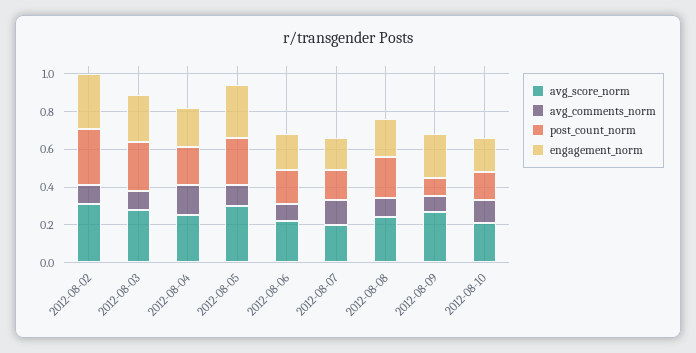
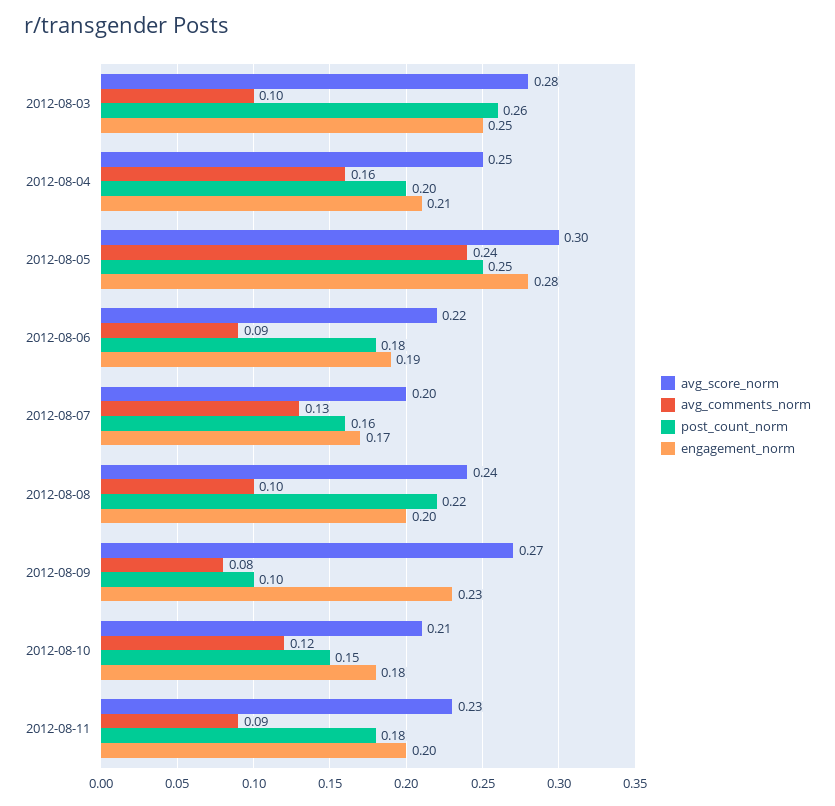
avg_score_norm, 2012-08-02: 0.3 -> none
avg_comments_norm, 2012-08-02: 0.1 -> none
post_count_norm, 2012-08-02: 0.3 -> none
engagement_norm, 2012-08-02: 0.3 -> none
avg_comments_norm, 2012-08-05: 0.1 -> 0.24
avg_score_norm, 2012-08-11: none -> 0.23
avg_comments_norm, 2012-08-11: none -> 0.09
post_count_norm, 2012-08-11: none -> 0.18
engagement_norm, 2012-08-11: none -> 0.2

